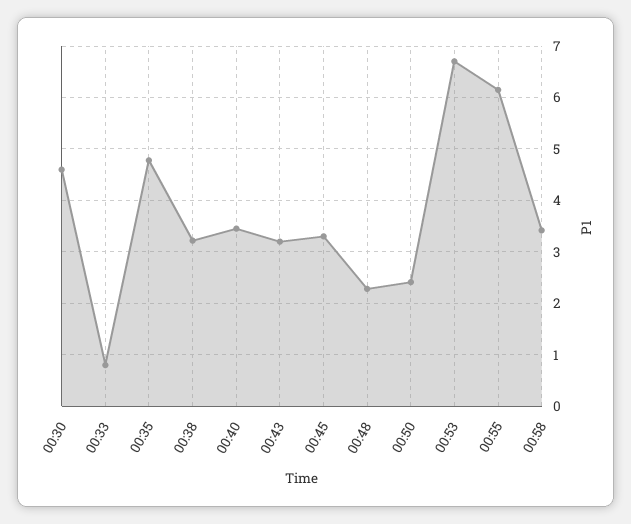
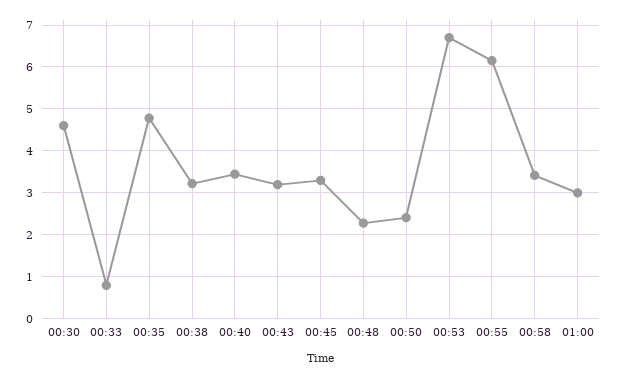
01:00: none -> 3

